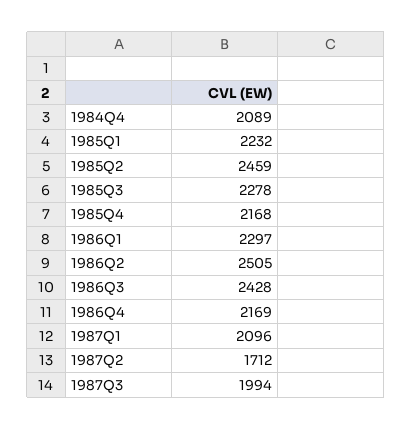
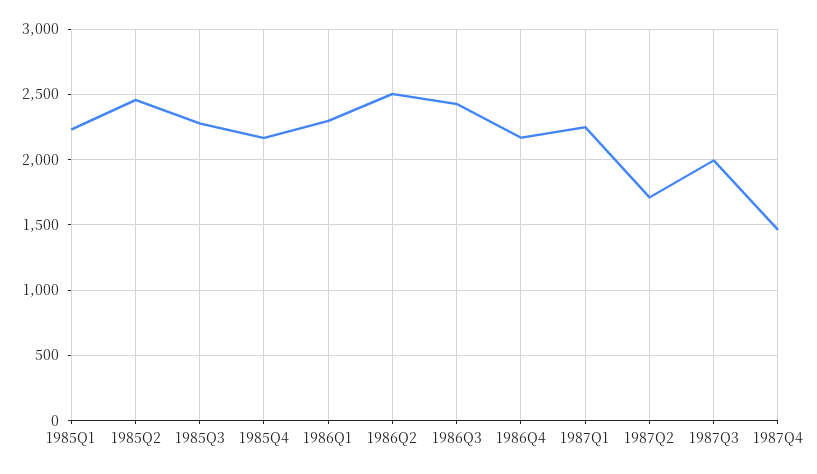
1984Q4: 2089 -> none
1987Q1: 2096 -> 2250
1987Q4: none -> 1450

